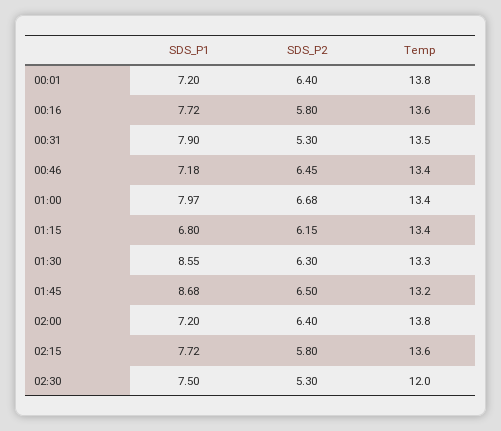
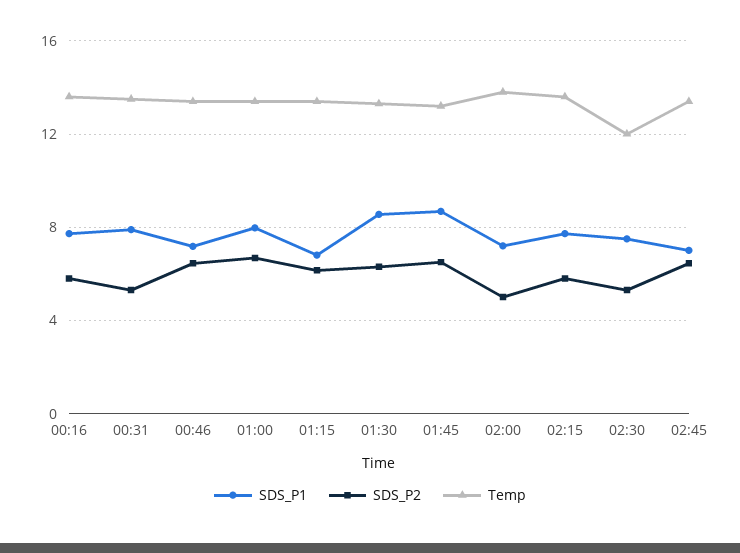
SDS_P1, 00:01: 7.2 -> none
SDS_P2, 00:01: 6.4 -> none
Temp, 00:01: 13.8 -> none
SDS_P2, 02:00: 6.4 -> 5
SDS_P1, 02:45: none -> 7
SDS_P2, 02:45: none -> 6.5
Temp, 02:45: none -> 13.5

